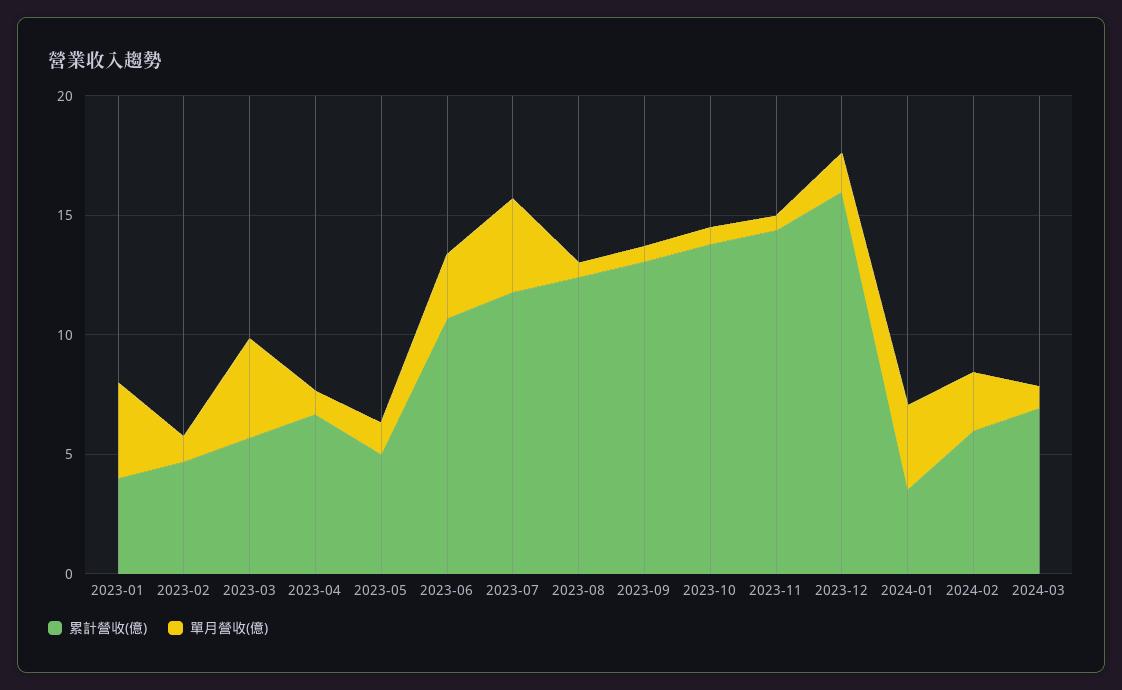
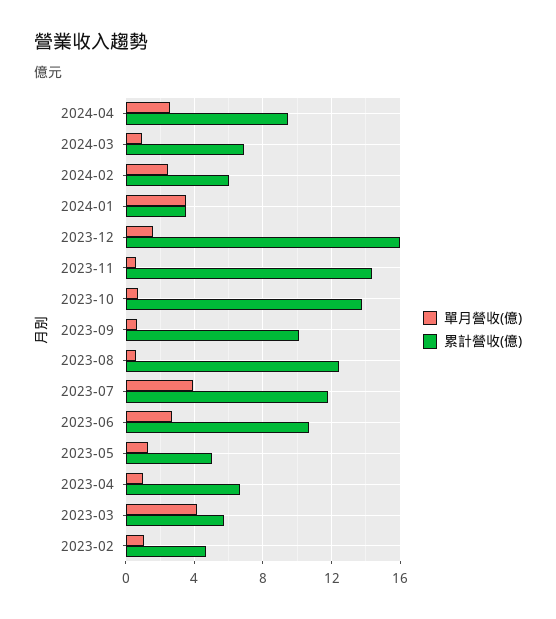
累計營收(億), 2023-01: 4 -> none
單月營收(億), 2023-01: 4 -> none
累計營收(億), 2023-09: 13 -> 10
單月營收(億), 2024-04: none -> 2.5
累計營收(億), 2024-04: none -> 9.5

